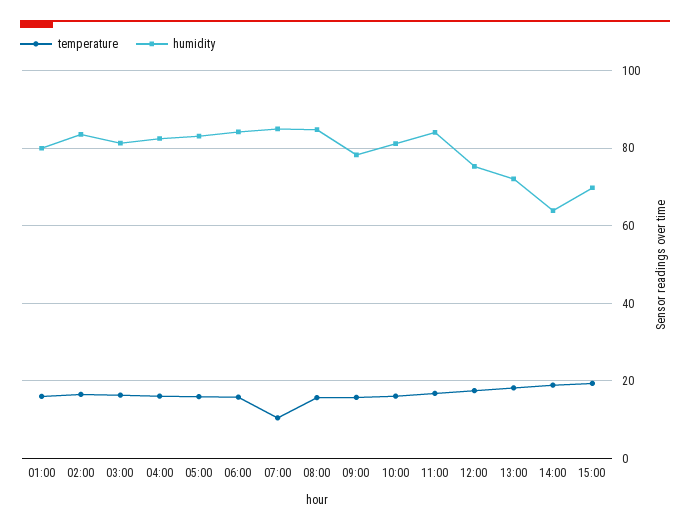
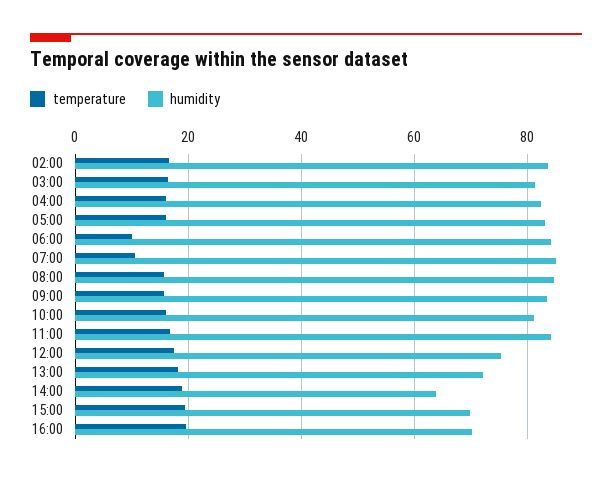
temperature, 01:00: 16 -> none
humidity, 01:00: 80 -> none
temperature, 06:00: 16 -> 10
humidity, 09:00: 78 -> 84
temperature, 16:00: none -> 20
humidity, 16:00: none -> 70

